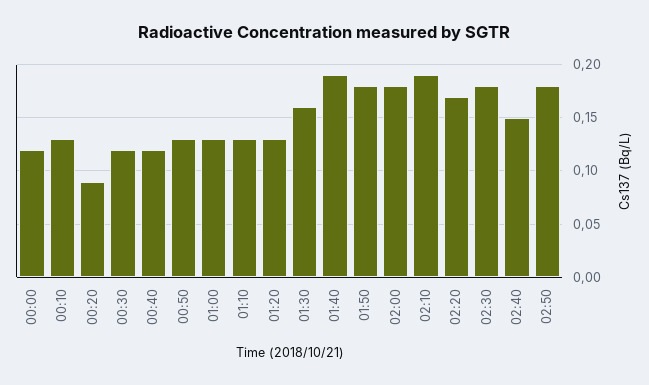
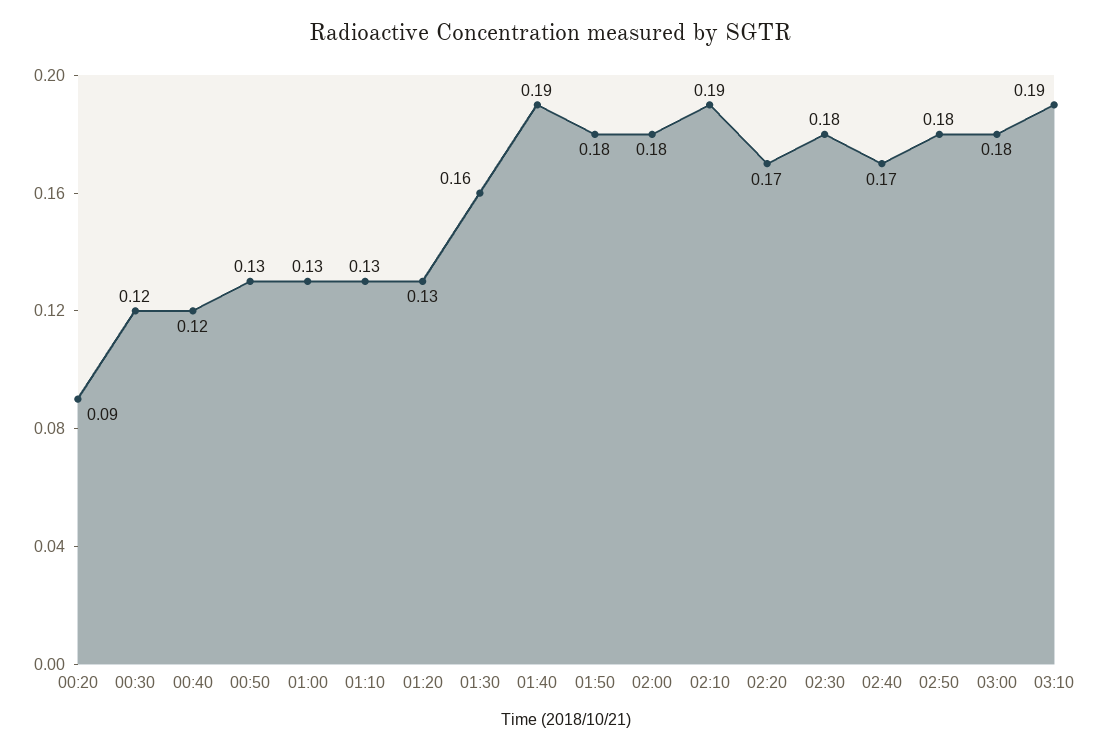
00:00: 0.12 -> none
00:10: 0.13 -> none
02:40: 0.15 -> 0.17
03:00: none -> 0.18
03:10: none -> 0.19

